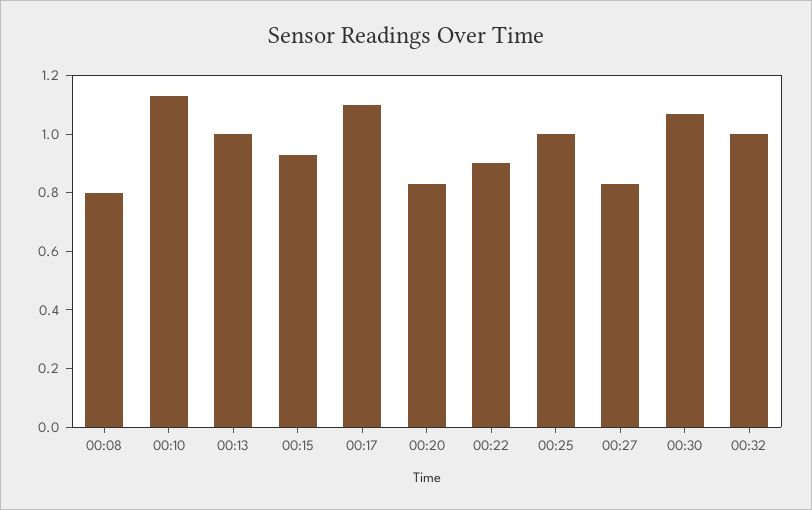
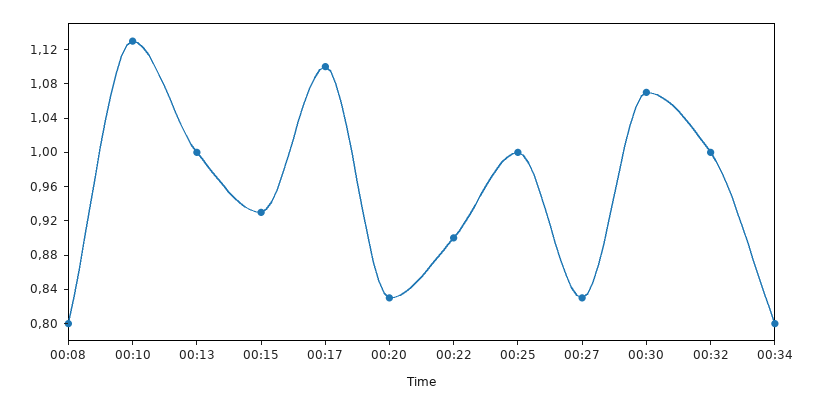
00:34: none -> 0.8

